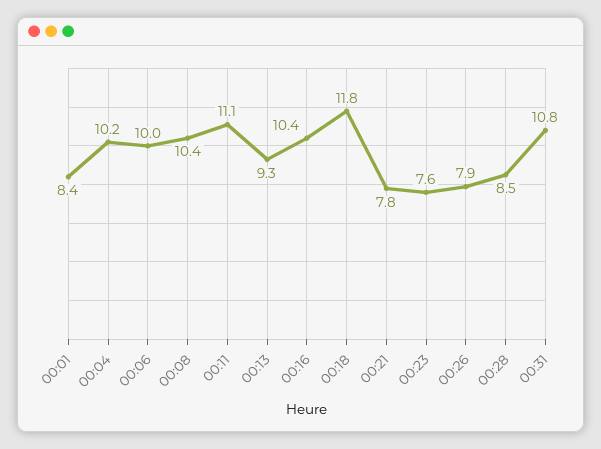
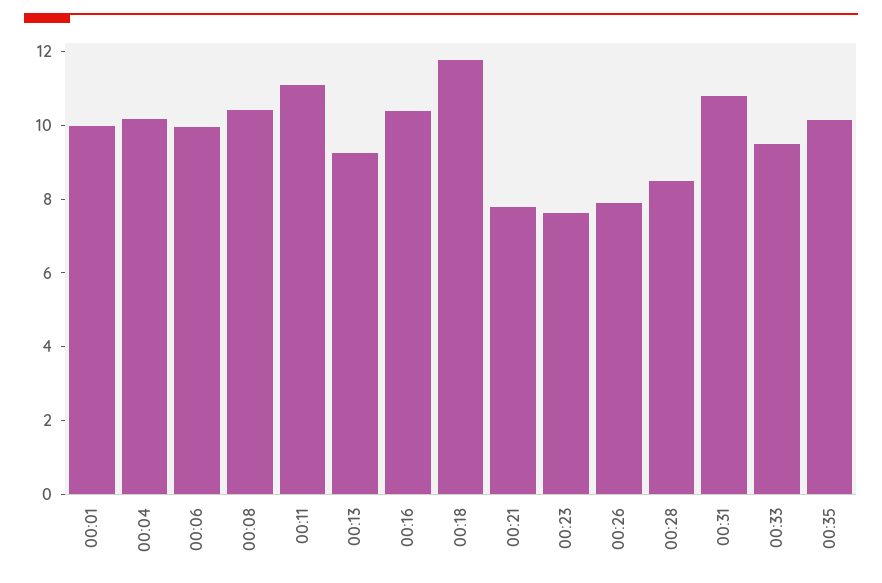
00:01: 8.4 -> 10
00:33: none -> 9.5
00:35: none -> 10

